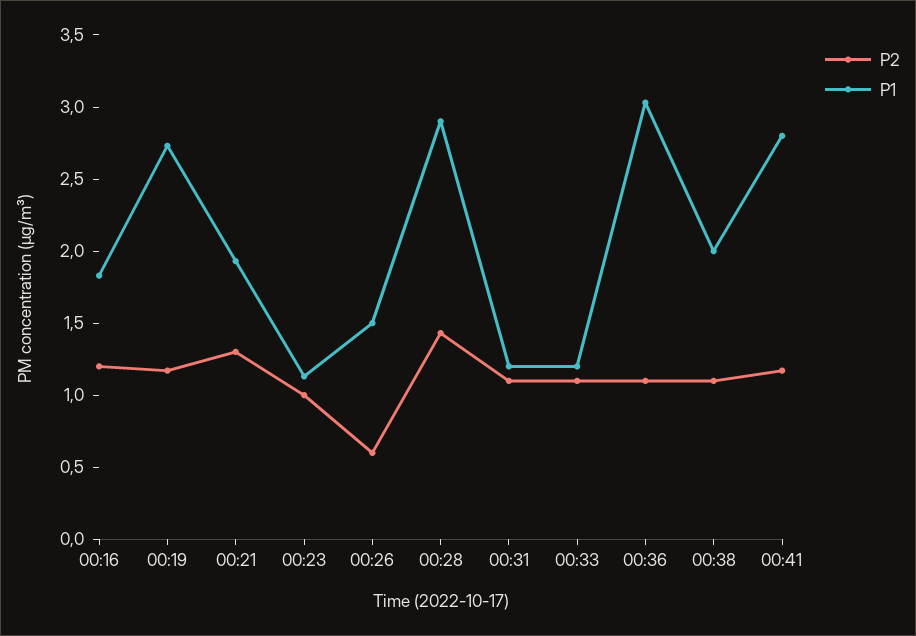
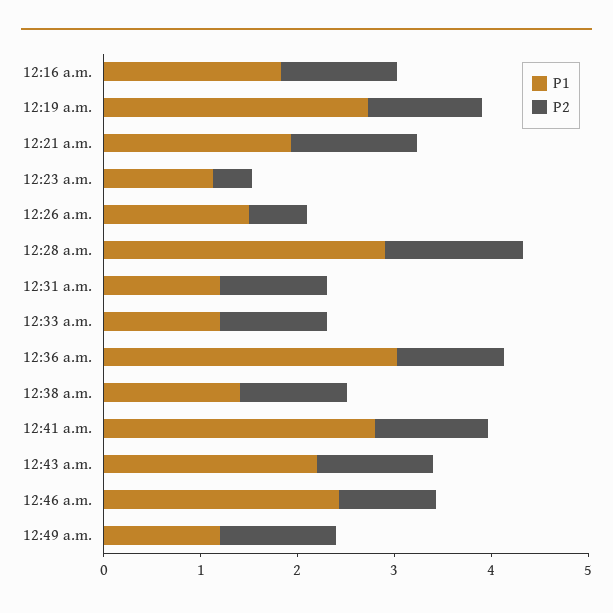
P2, 00:23: 1 -> 0.4
P1, 00:38: 2 -> 1.4
P1, 12:43 a.m.: none -> 2.2
P2, 12:43 a.m.: none -> 1.2
P1, 12:46 a.m.: none -> 2.4
P2, 12:46 a.m.: none -> 1
P1, 12:49 a.m.: none -> 1.2
P2, 12:49 a.m.: none -> 1.2

